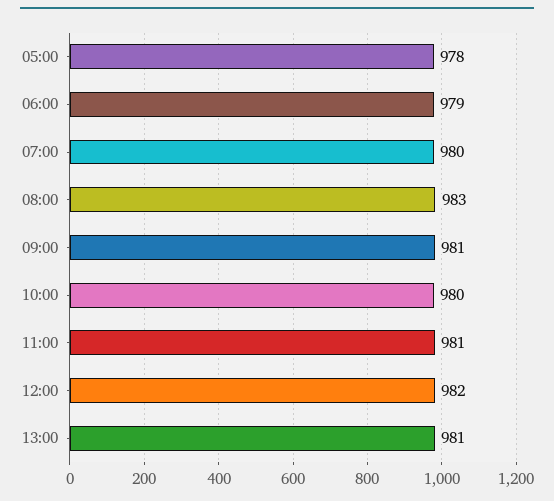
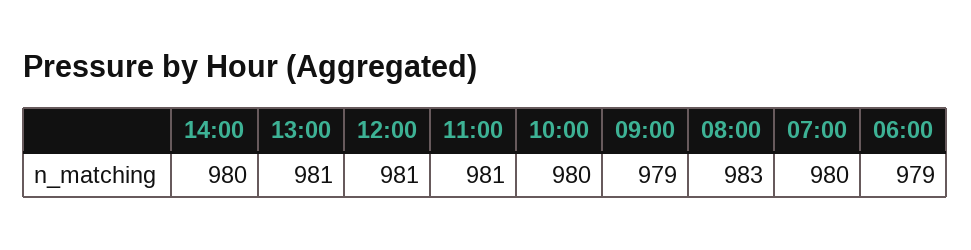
05:00: 978 -> none
09:00: 981 -> 979
12:00: 982 -> 981
14:00: none -> 980

